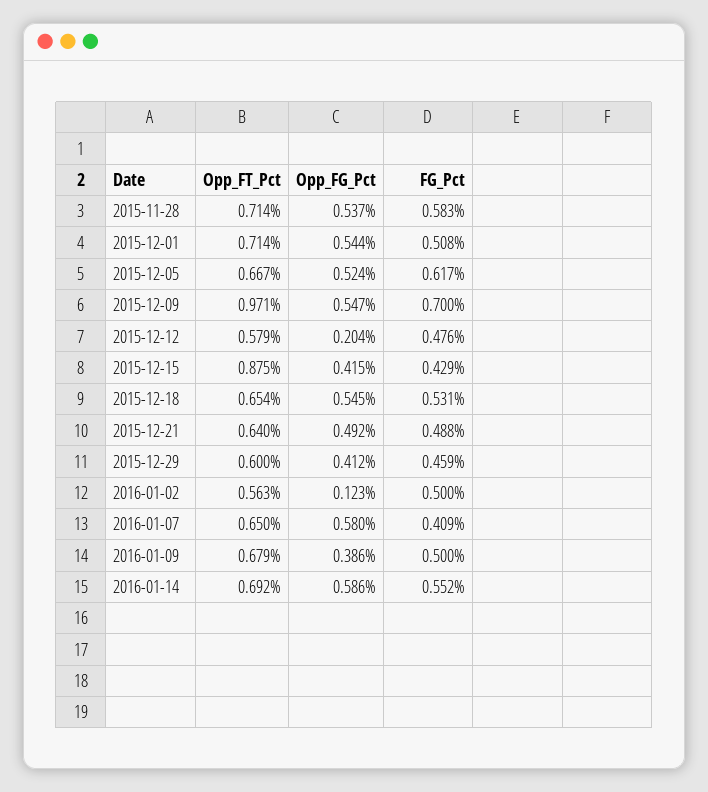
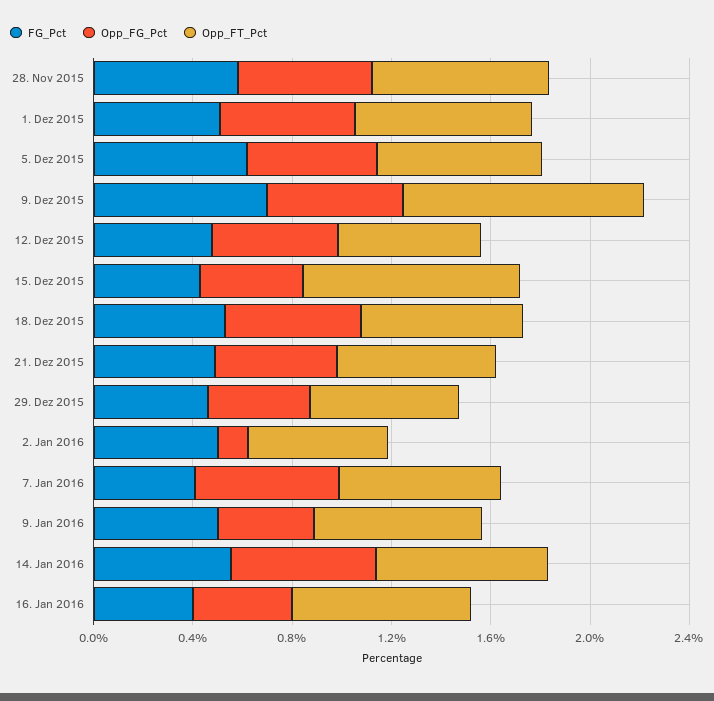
Opp_FG_Pct, 2015-12-12: 0.204 -> 0.5
FG_Pct, 16. Jan 2016: none -> 0.4
Opp_FG_Pct, 16. Jan 2016: none -> 0.4
Opp_FT_Pct, 16. Jan 2016: none -> 0.7

